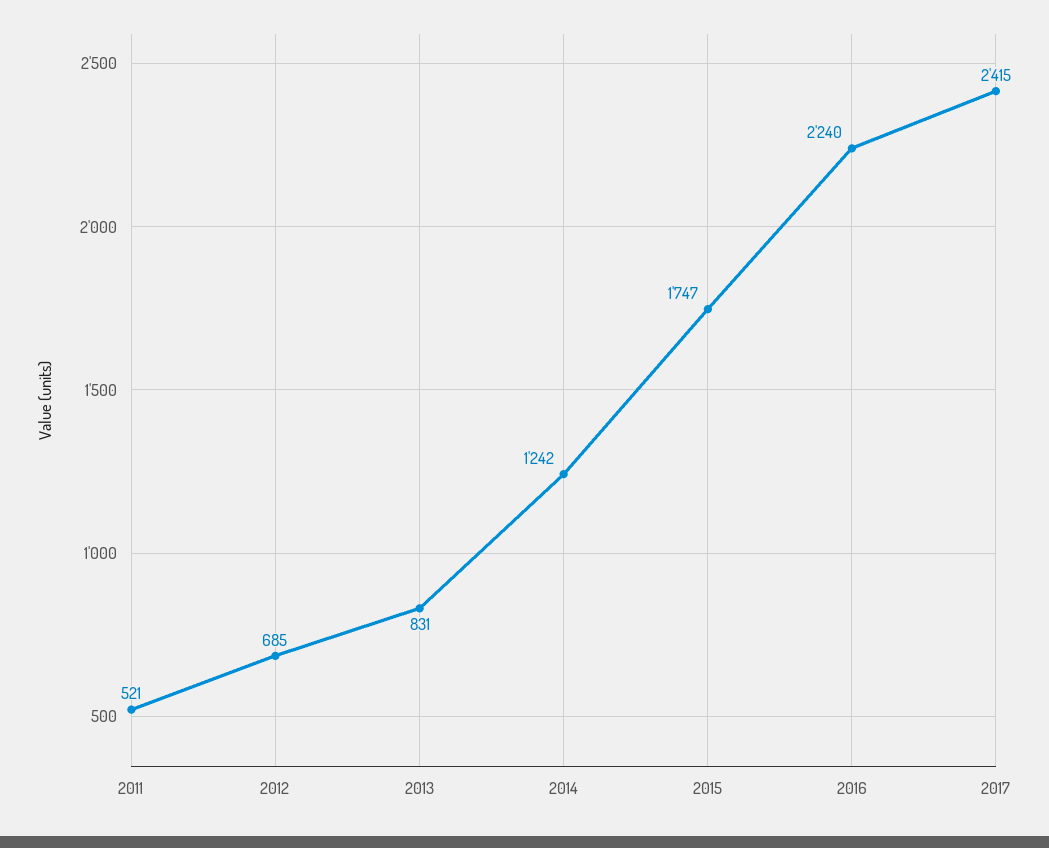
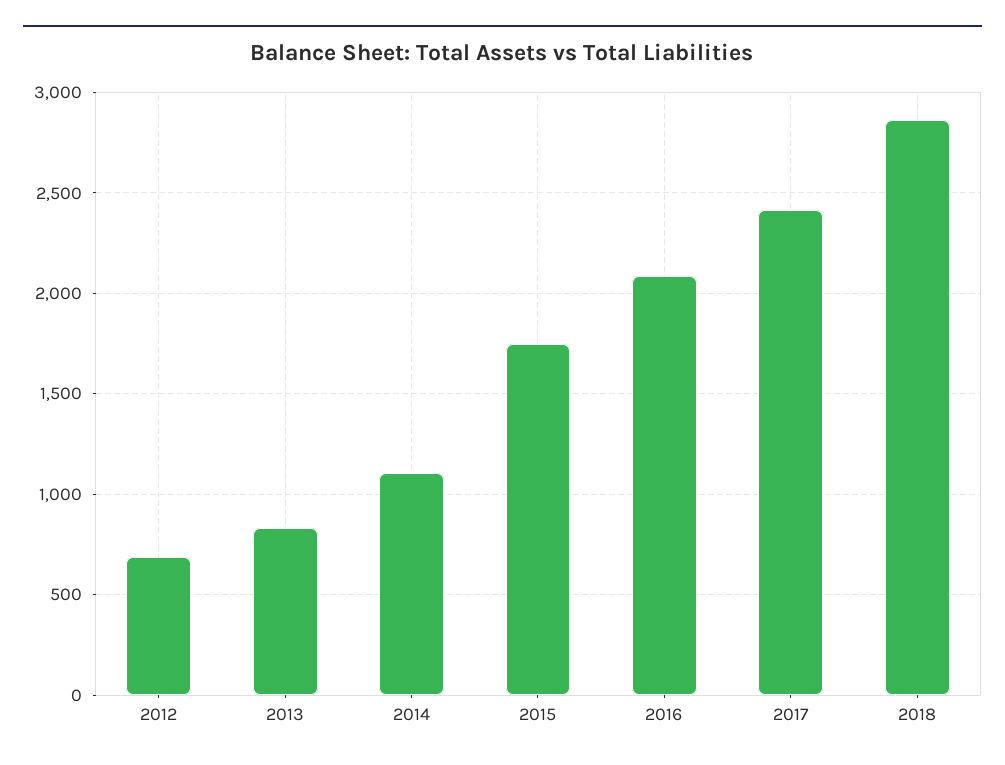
2011: 521 -> none
2014: 1242 -> 1100
2016: 2240 -> 2100
2018: none -> 2850

